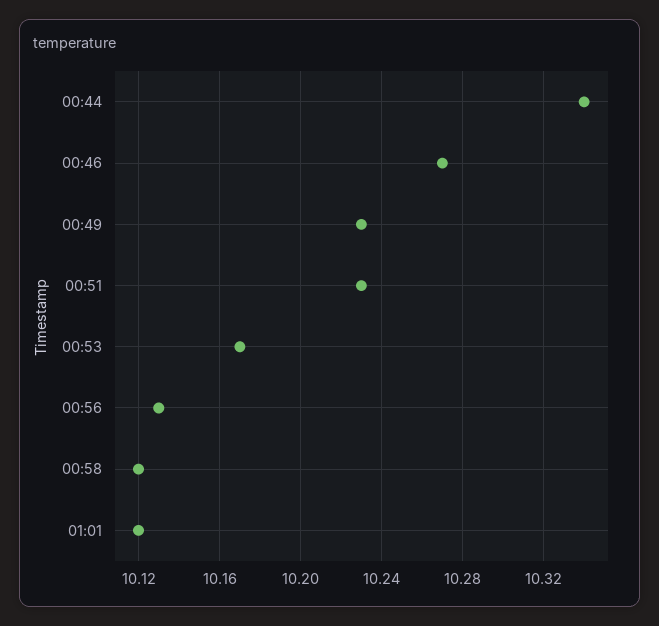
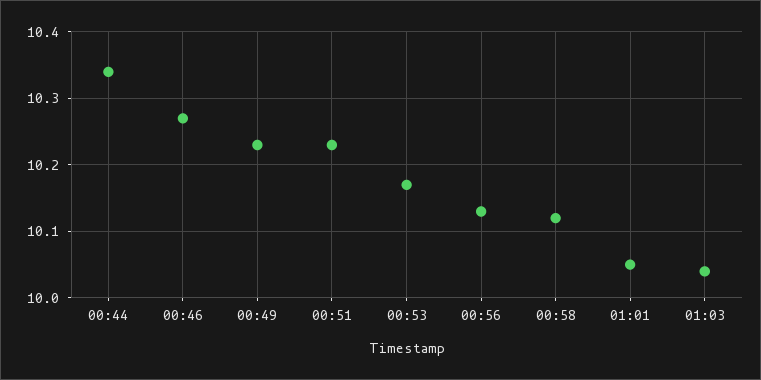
01:01: 10.12 -> 10.05
01:03: none -> 10.04

